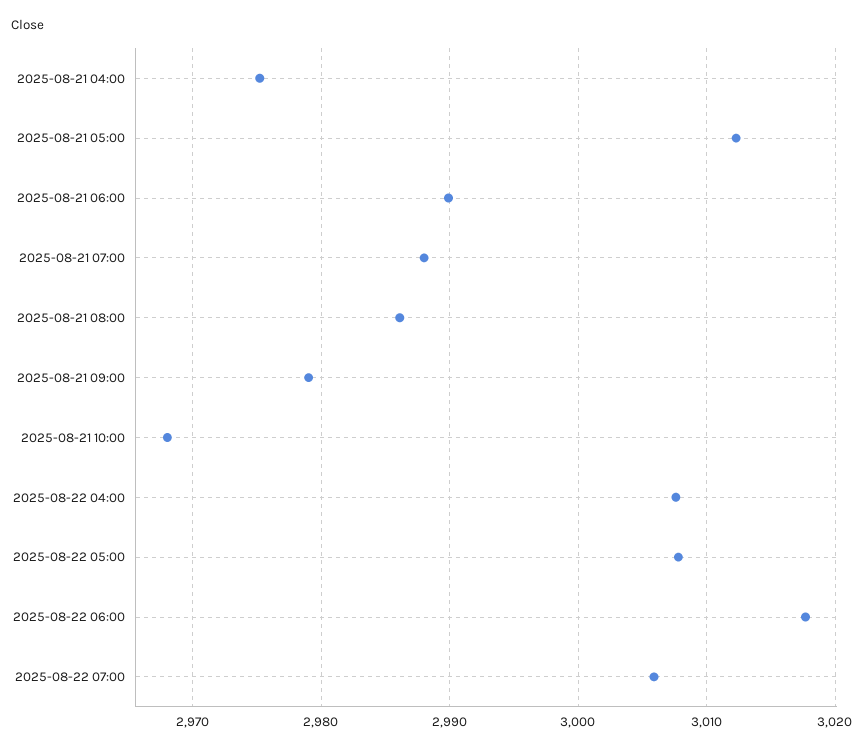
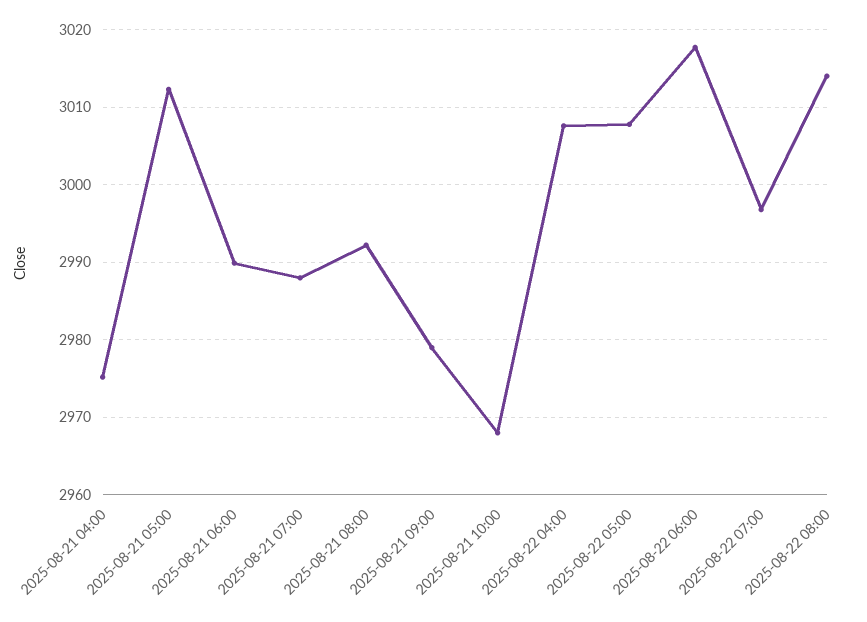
2025-08-21 08:00: 2986 -> 2992
2025-08-22 07:00: 3006 -> 2997
2025-08-22 08:00: none -> 3014

